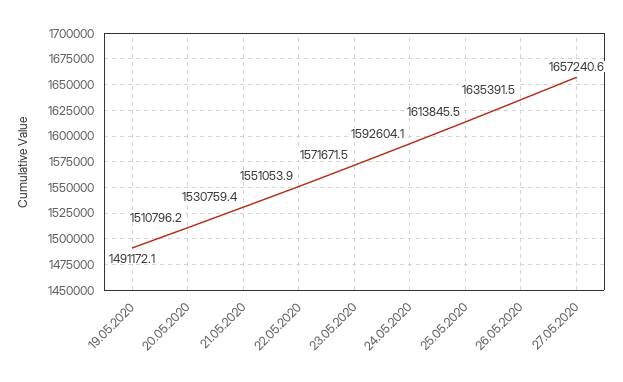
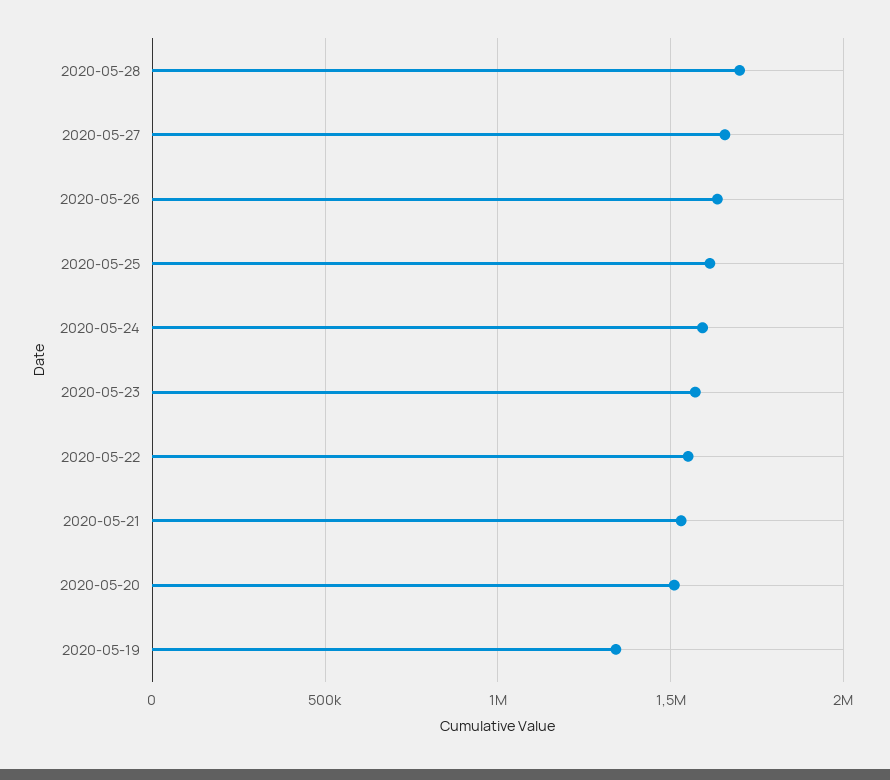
19.05.2020: 1491172.1 -> 1350000
2020-05-28: none -> 1700000

